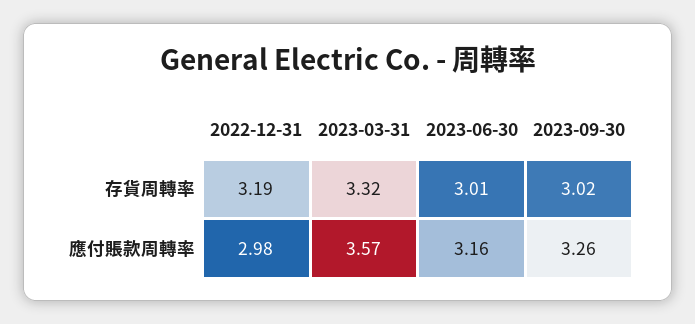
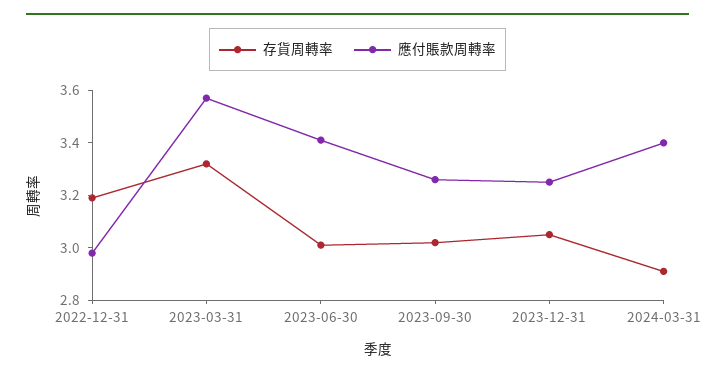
應付賬款周轉率, 2023-06-30: 3.16 -> 3.4
存貨周轉率, 2023-12-31: none -> 3.05
應付賬款周轉率, 2023-12-31: none -> 3.25
存貨周轉率, 2024-03-31: none -> 2.9
應付賬款周轉率, 2024-03-31: none -> 3.4

